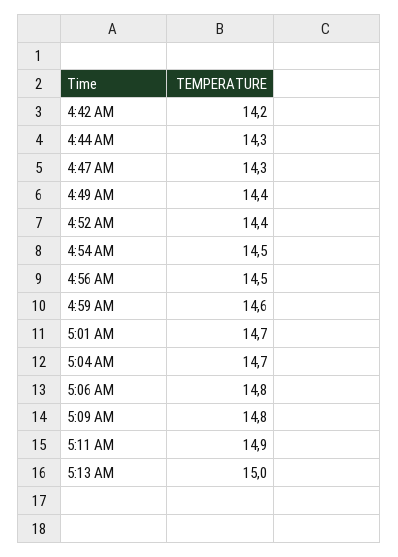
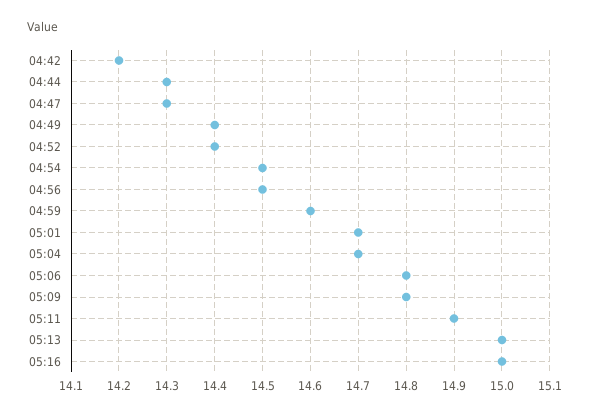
05:16: none -> 15

